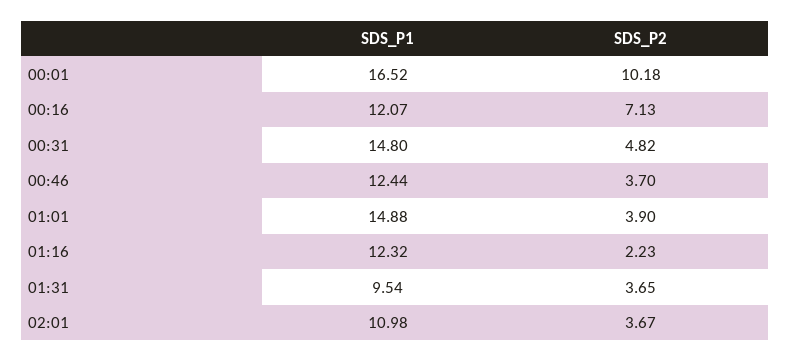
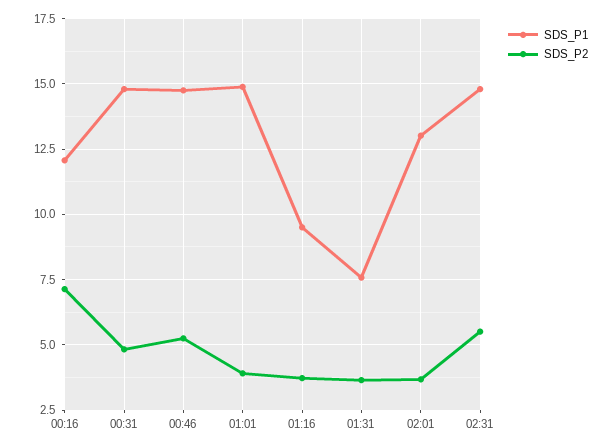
SDS_P1, 00:01: 16.52 -> none
SDS_P2, 00:01: 10.18 -> none
SDS_P1, 00:46: 12.44 -> 14.75
SDS_P2, 00:46: 3.7 -> 5.25
SDS_P1, 01:16: 12.32 -> 9.5
SDS_P2, 01:16: 2.23 -> 3.75
SDS_P1, 01:31: 9.54 -> 7.5
SDS_P1, 02:01: 10.98 -> 13
SDS_P1, 02:31: none -> 14.75
SDS_P2, 02:31: none -> 5.5

